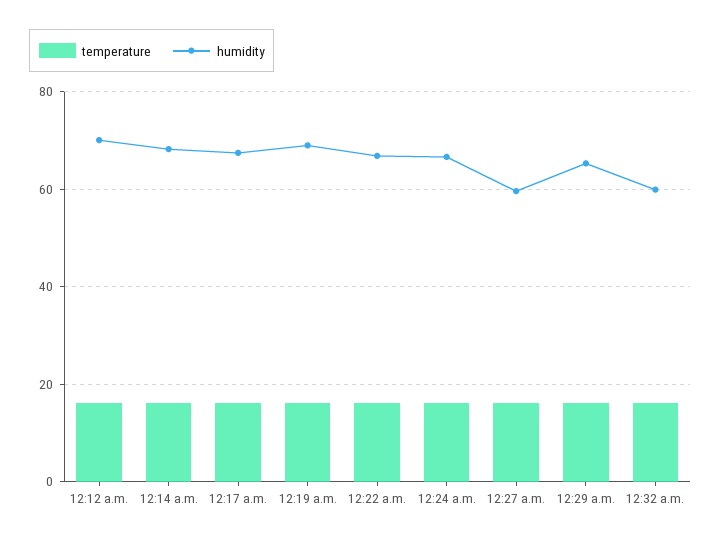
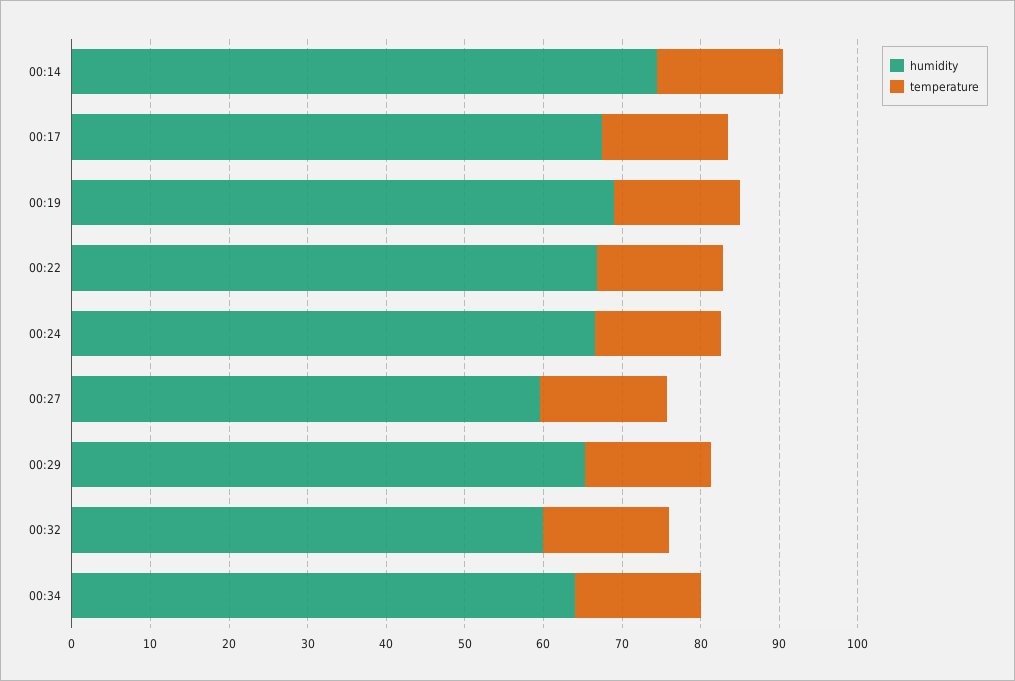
temperature, 12:12 a.m.: 16 -> none
humidity, 12:12 a.m.: 70 -> none
humidity, 12:14 a.m.: 68 -> 74
humidity, 00:34: none -> 64
temperature, 00:34: none -> 16

